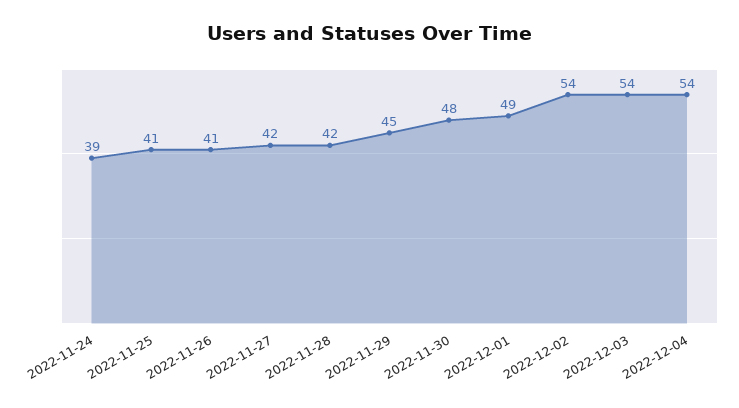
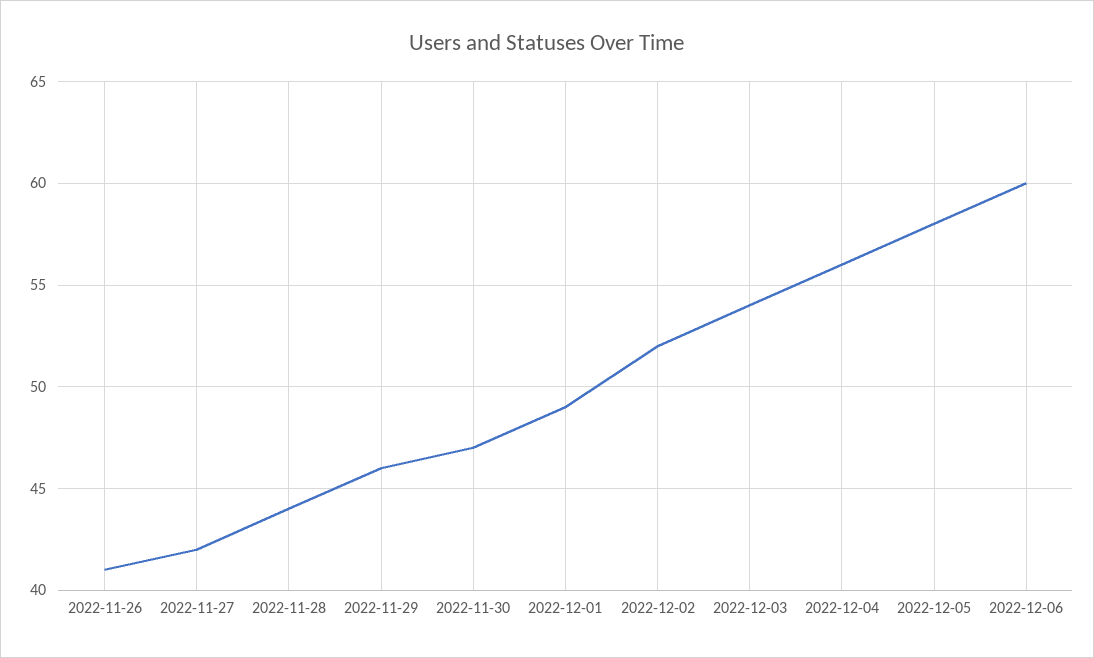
2022-11-24: 39 -> none
2022-11-25: 41 -> none
2022-11-28: 42 -> 44
2022-11-29: 45 -> 46
2022-11-30: 48 -> 47
2022-12-02: 54 -> 52
2022-12-04: 54 -> 56
2022-12-05: none -> 58
2022-12-06: none -> 60

